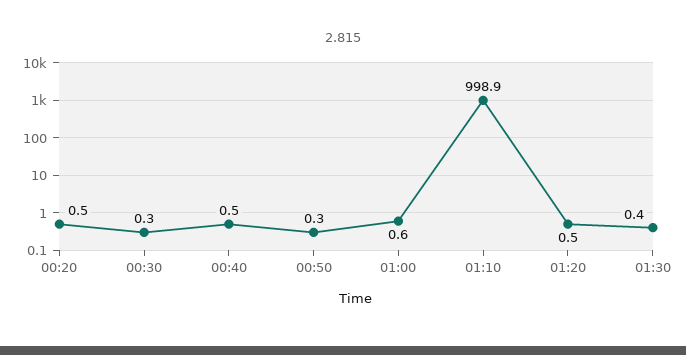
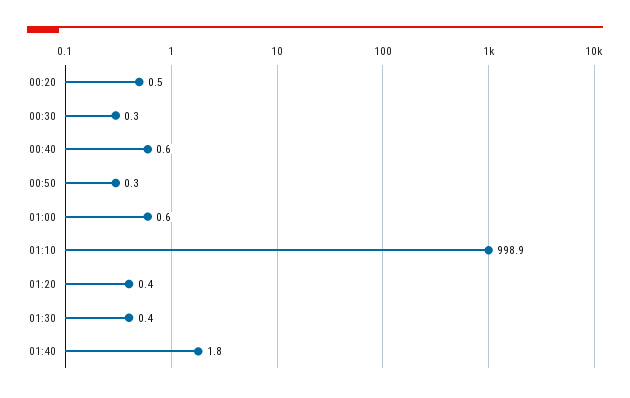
00:40: 0.5 -> 0.6
01:20: 0.5 -> 0.4
01:40: none -> 1.8

